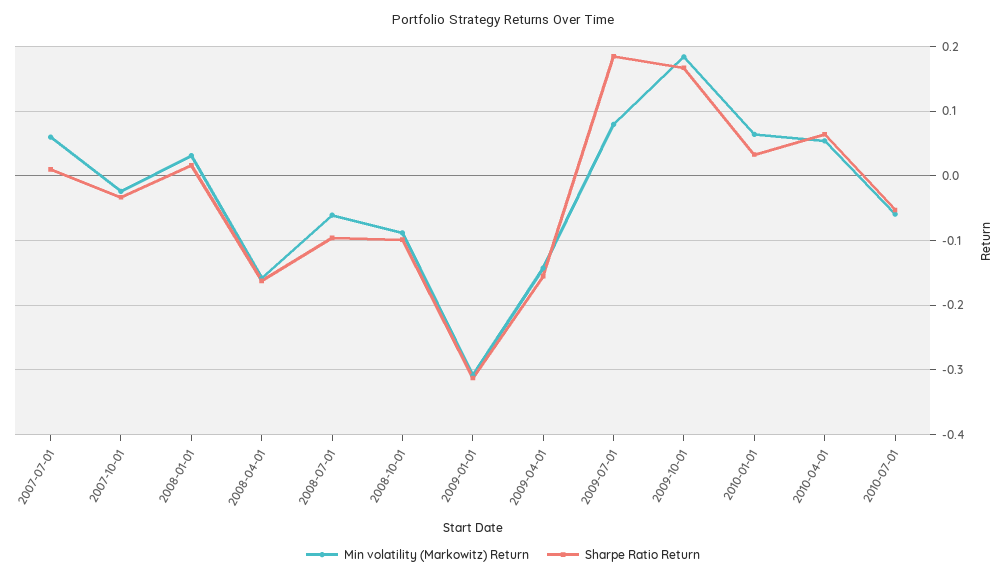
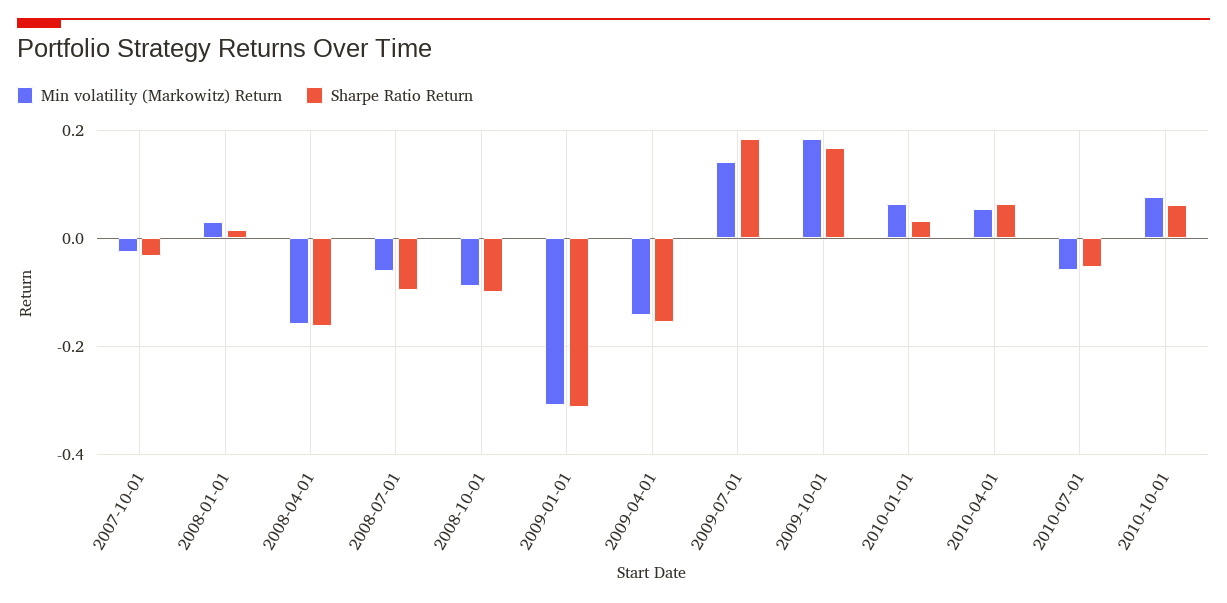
Min volatility (Markowitz) Return, 2007-07-01: 0.06 -> none
Sharpe Ratio Return, 2007-07-01: 0.01 -> none
Min volatility (Markowitz) Return, 2009-07-01: 0.08 -> 0.14
Min volatility (Markowitz) Return, 2010-10-01: none -> 0.08
Sharpe Ratio Return, 2010-10-01: none -> 0.06

